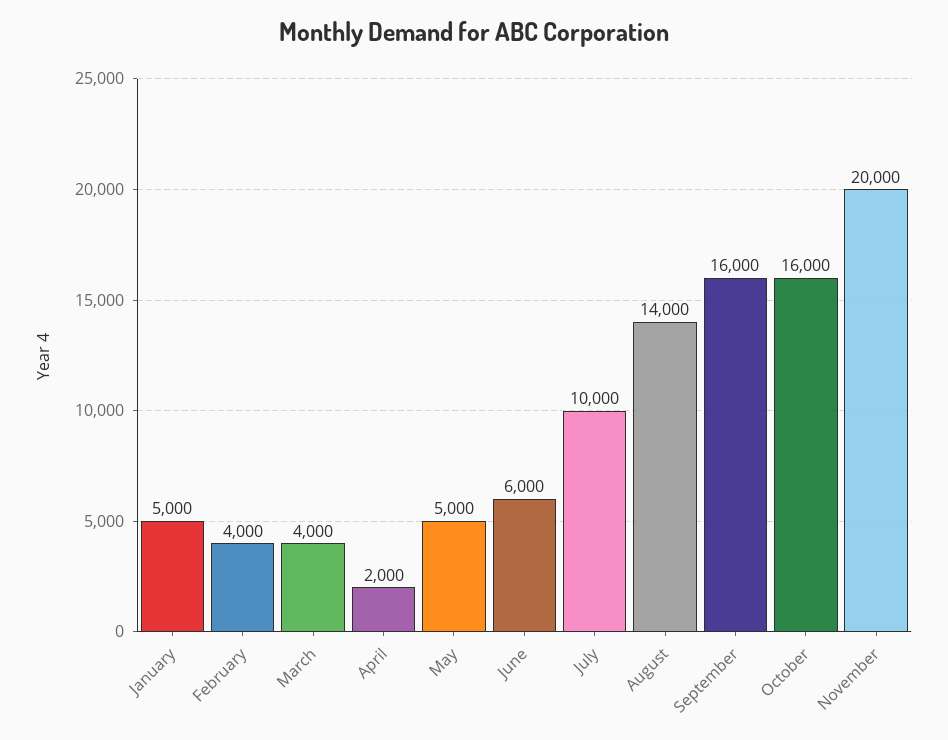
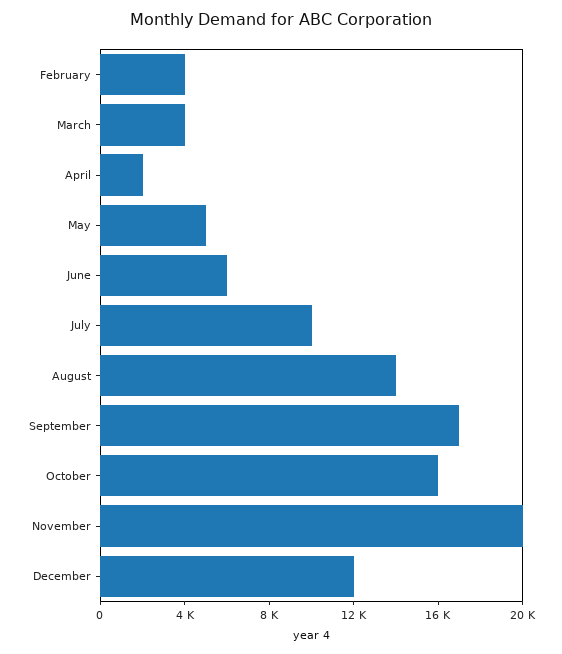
January: 5000 -> none
September: 16000 -> 17000
December: none -> 12000

